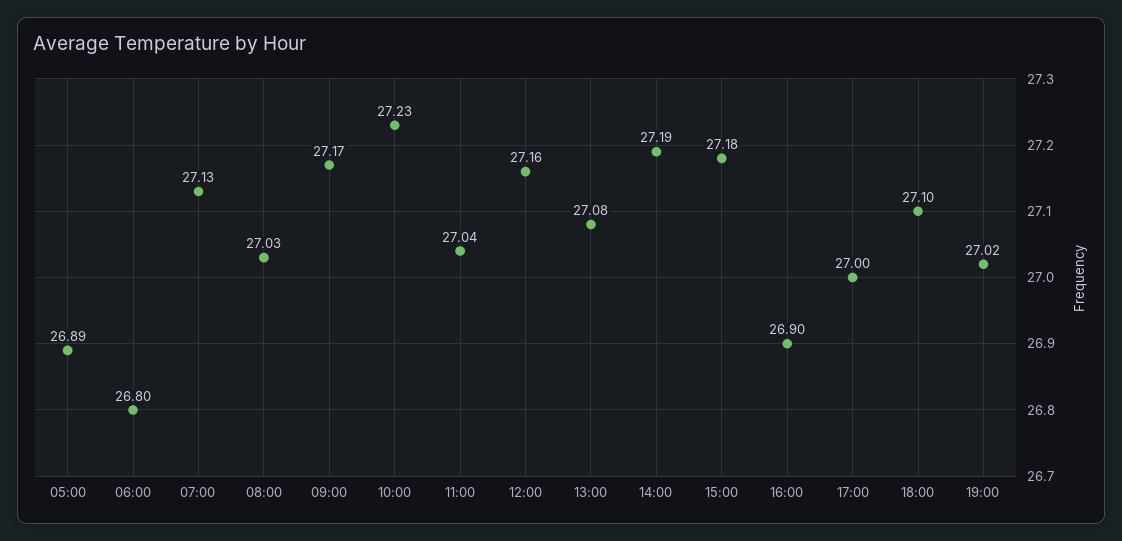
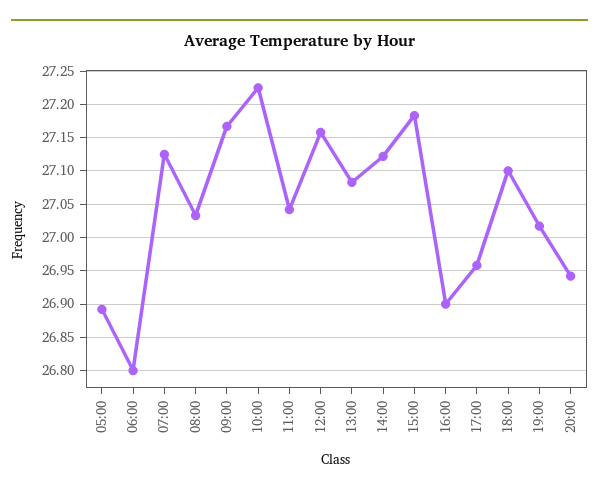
14:00: 27.19 -> 27.12
17:00: 27 -> 26.96
20:00: none -> 26.94

